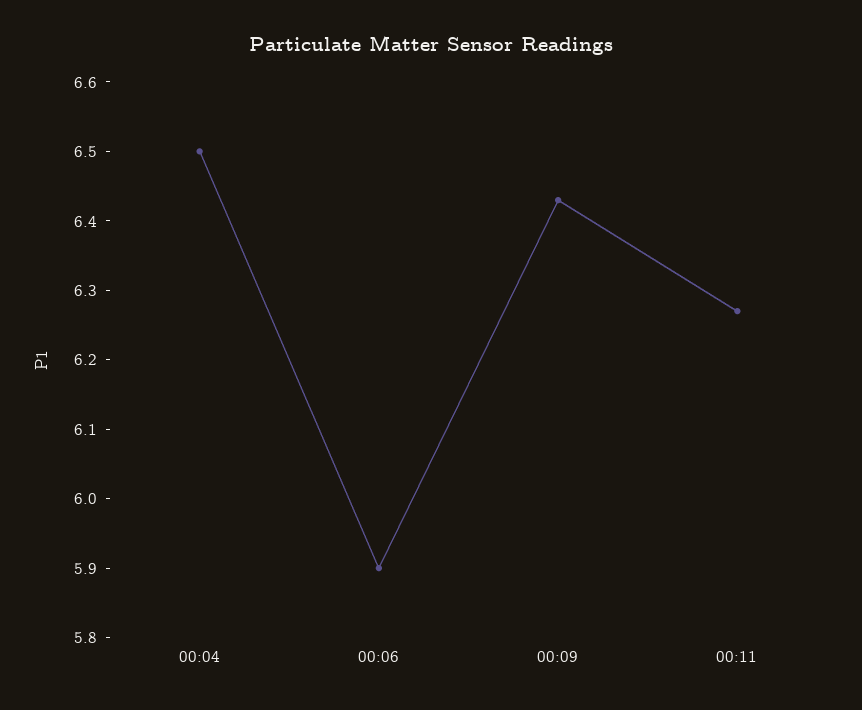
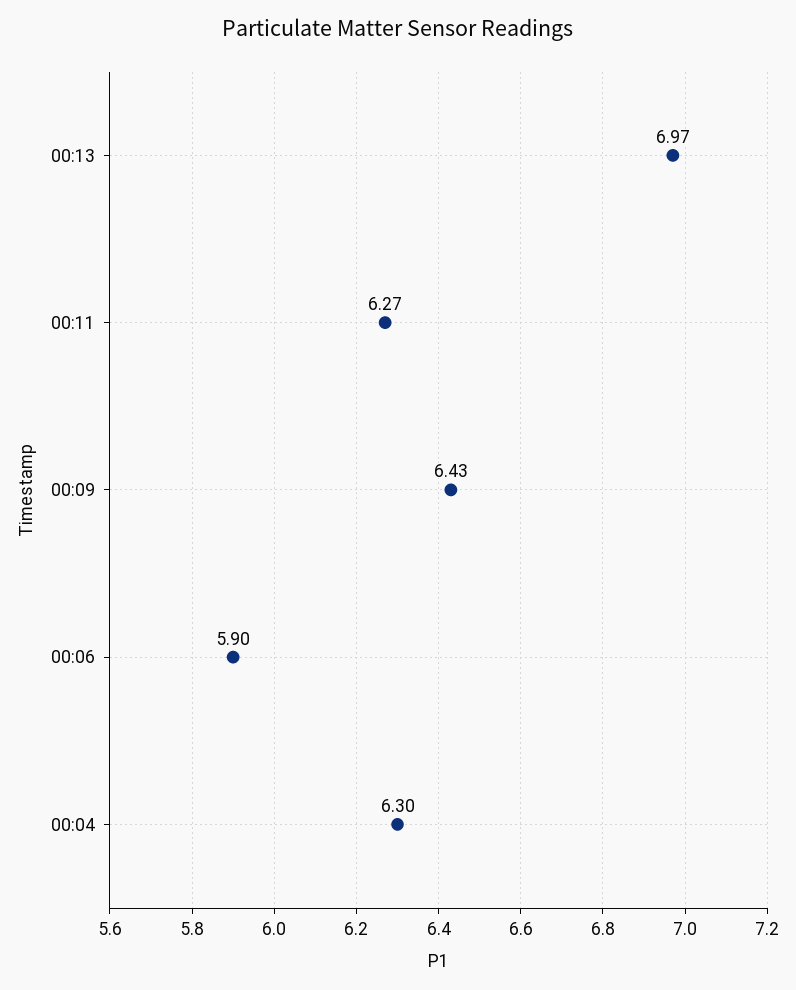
00:04: 6.5 -> 6.3
00:13: none -> 6.97

